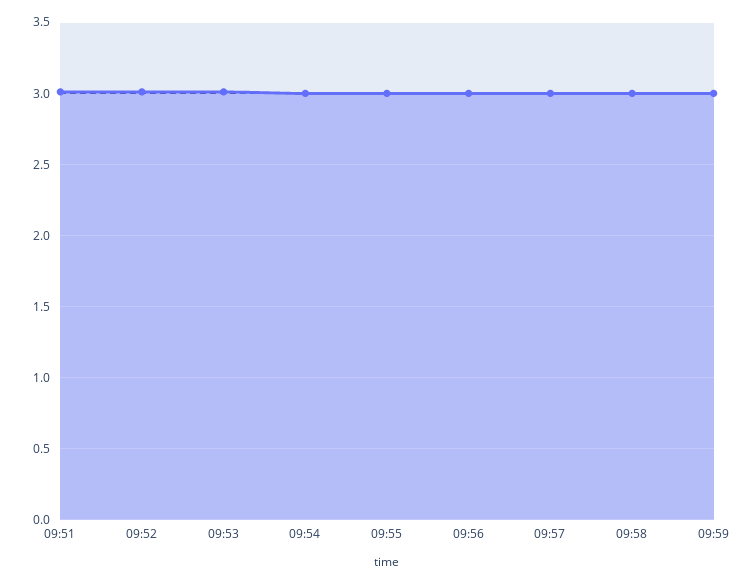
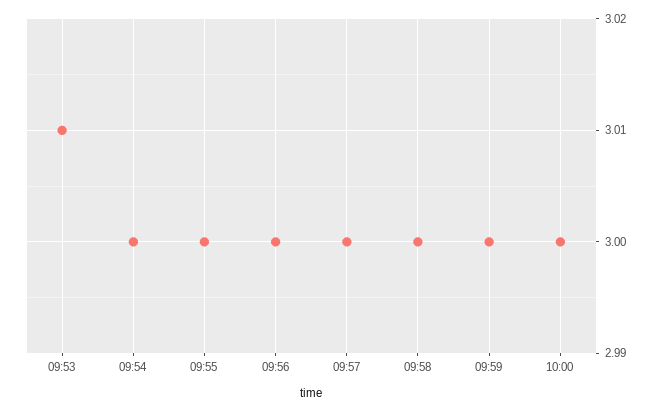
09:51: 3 -> none
09:52: 3 -> none
10:00: none -> 3

